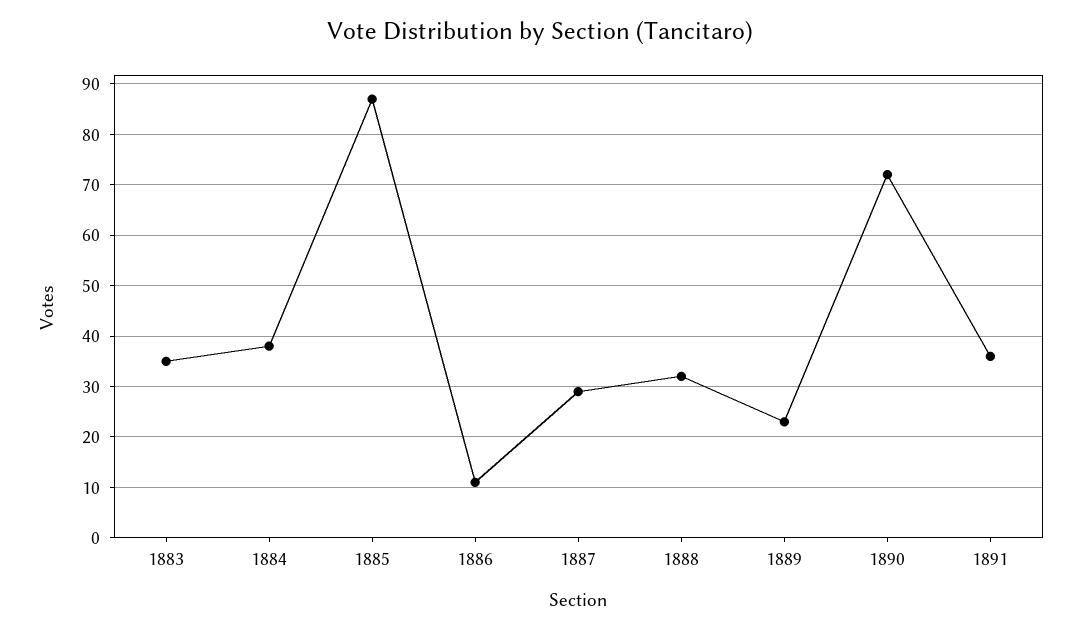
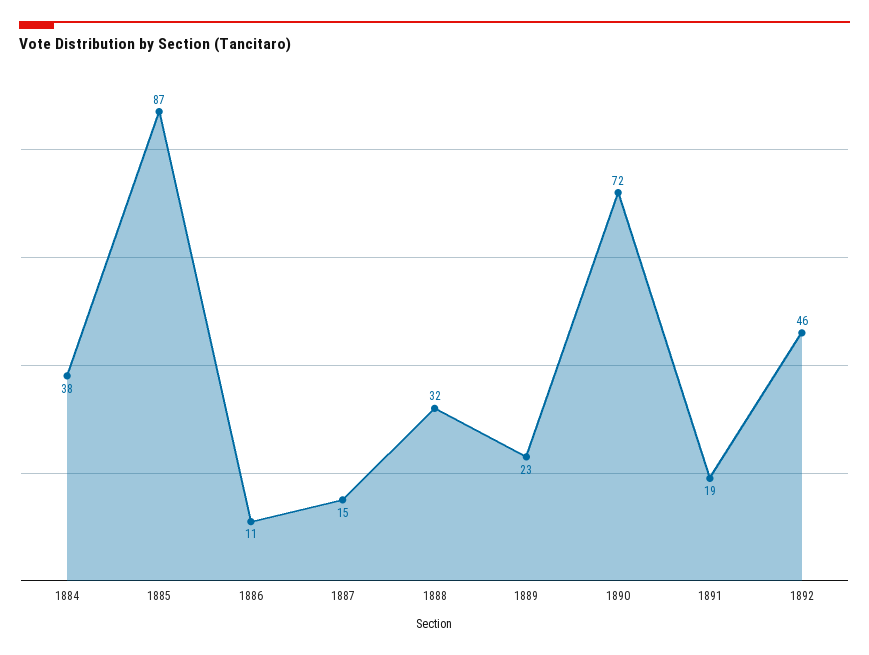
1883: 35 -> none
1887: 30 -> 15
1891: 35 -> 19
1892: none -> 46

